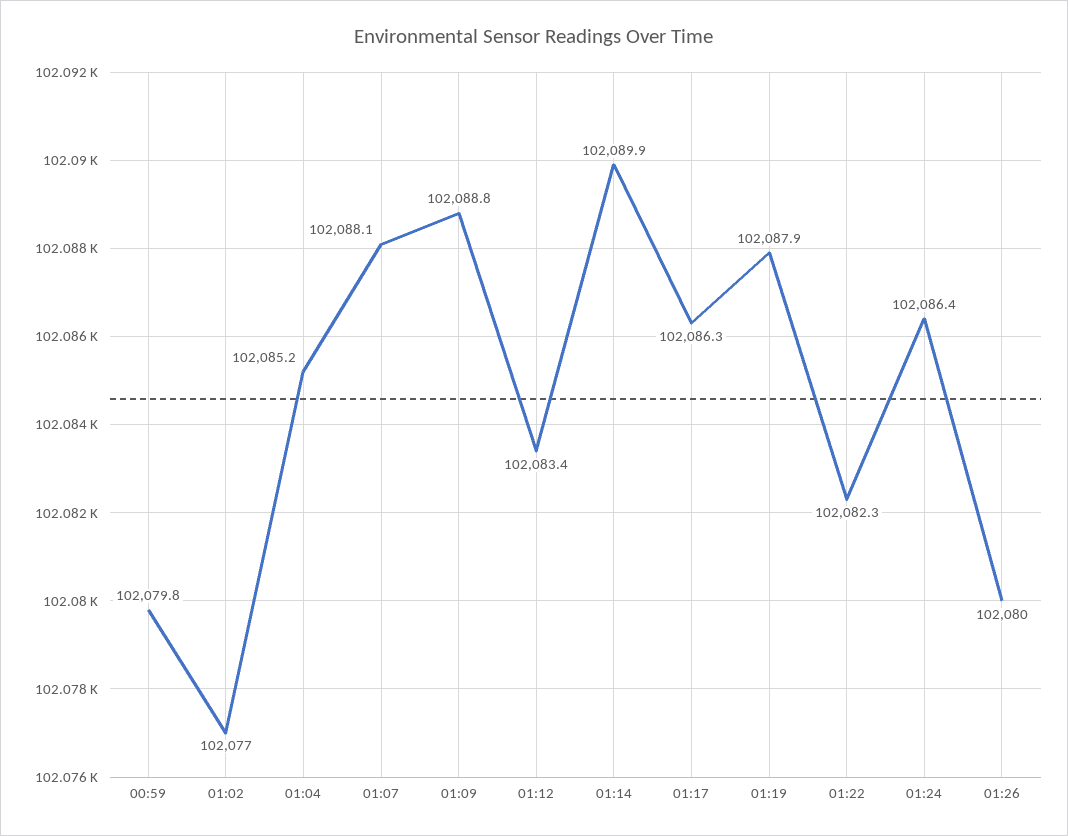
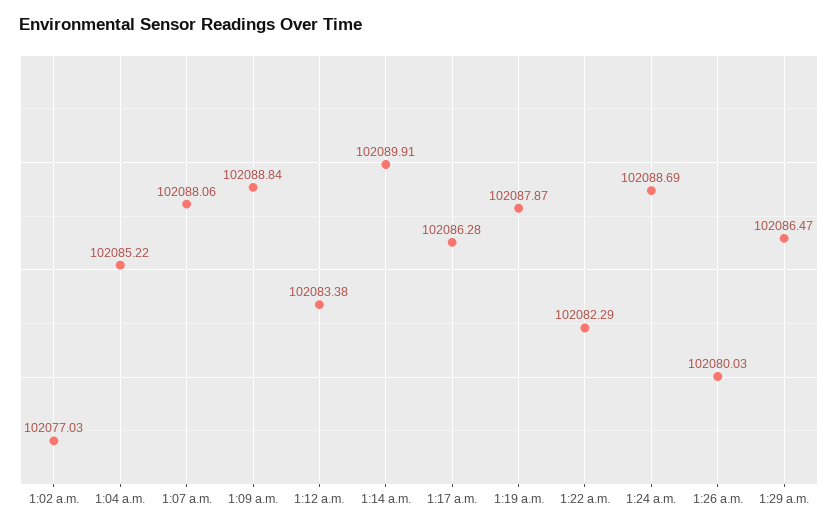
00:59: 102079.8 -> none
01:24: 102086.4 -> 102088.69
1:29 a.m.: none -> 102086.47

